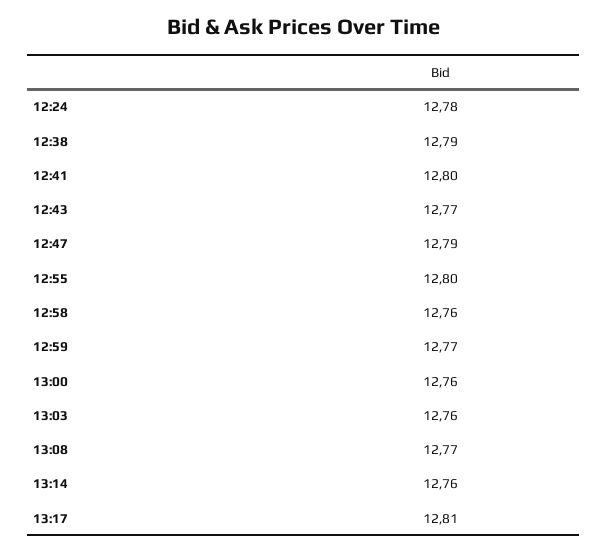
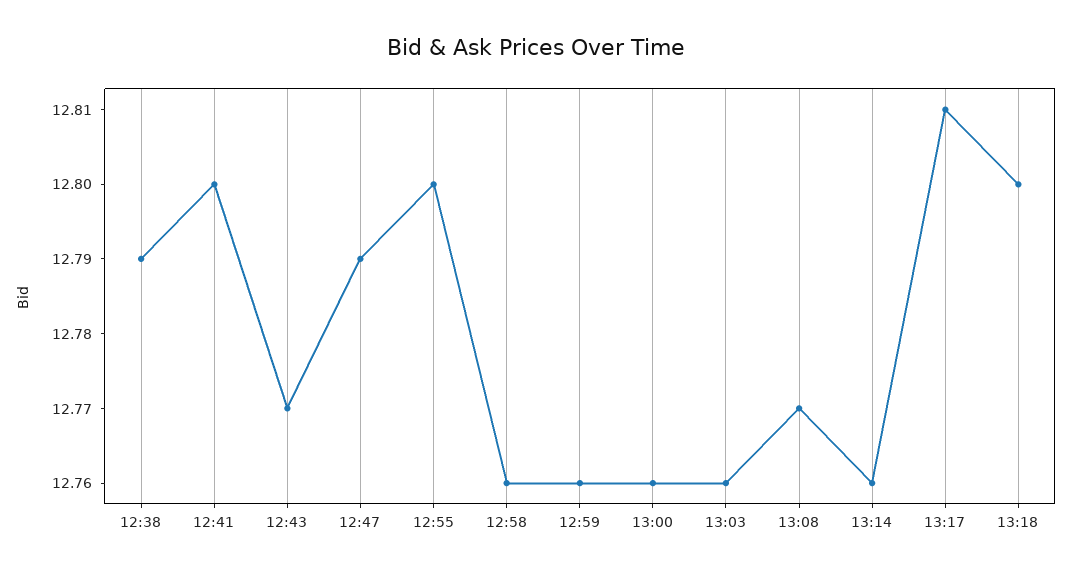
12:24: 12.78 -> none
12:59: 12.77 -> 12.76
13:18: none -> 12.8

